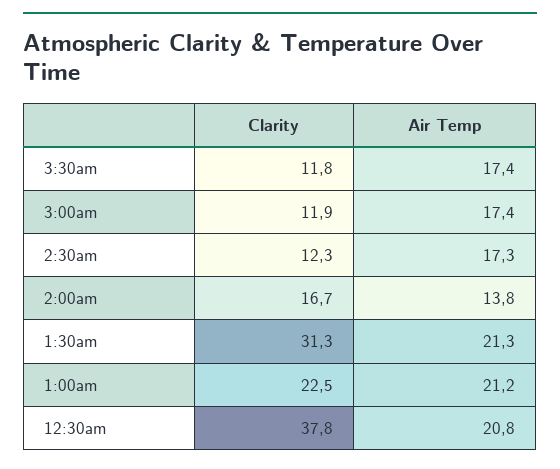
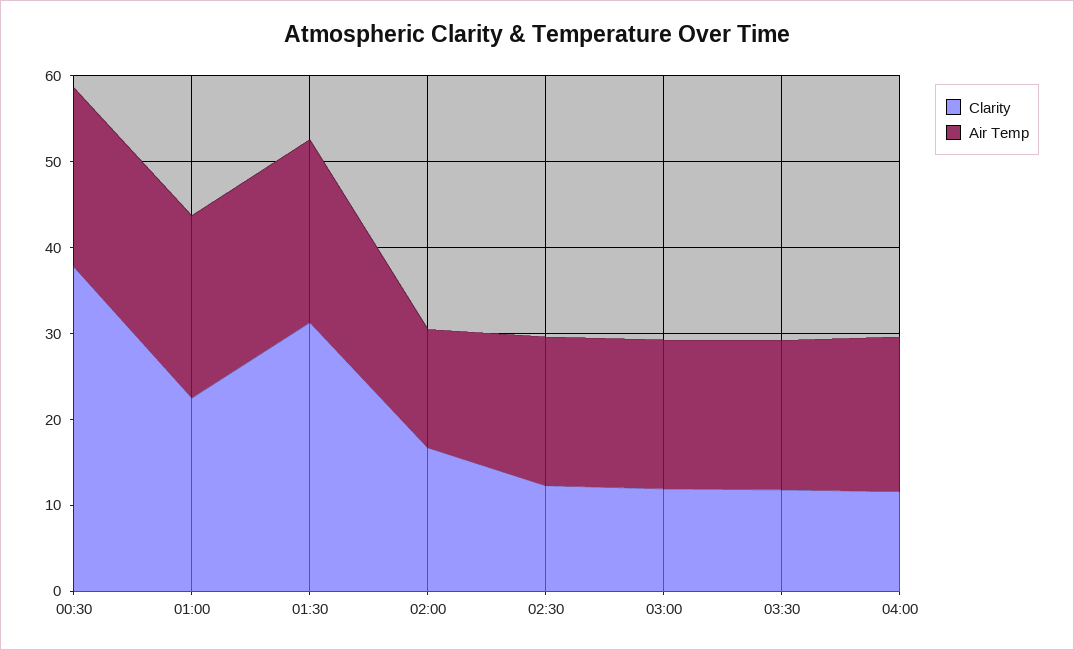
Clarity, 04:00: none -> 12
Air Temp, 04:00: none -> 18

